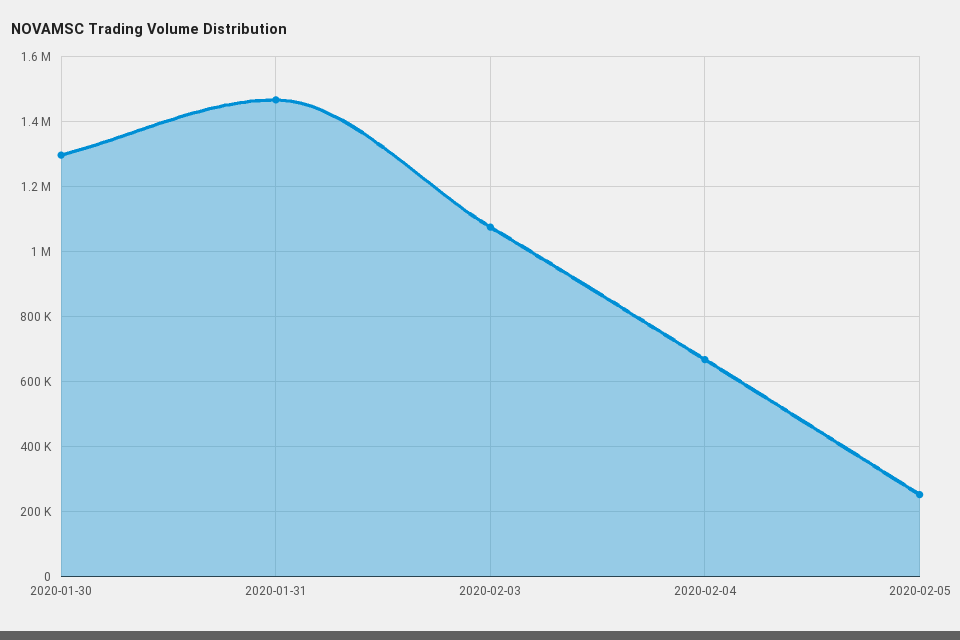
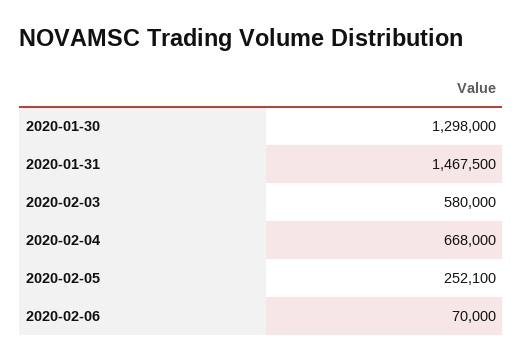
2020-02-03: 1080000 -> 580000
2020-02-06: none -> 70000

